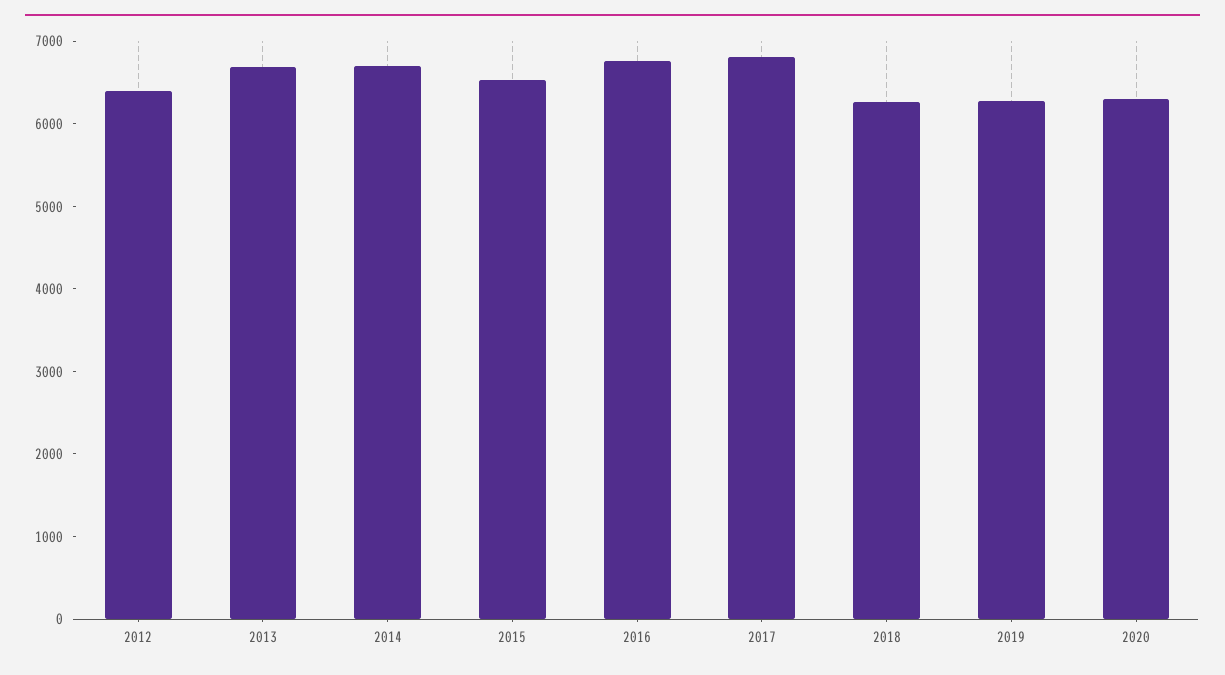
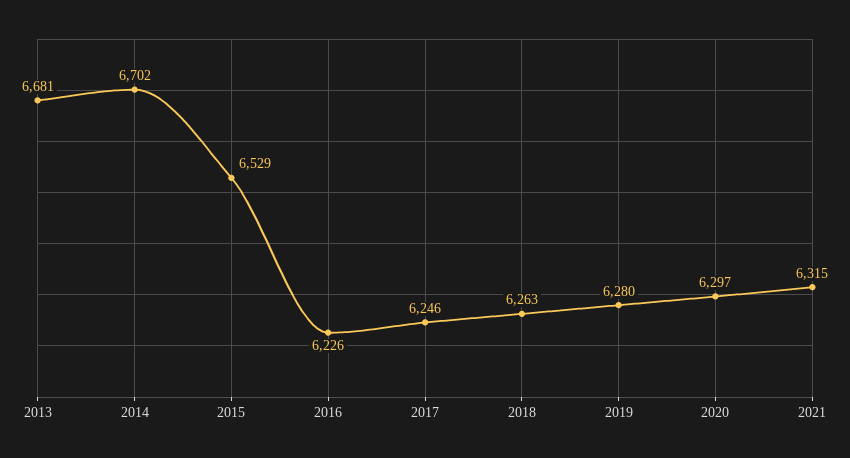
2012: 6400 -> none
2016: 6800 -> 6226
2017: 6800 -> 6246
2021: none -> 6315

